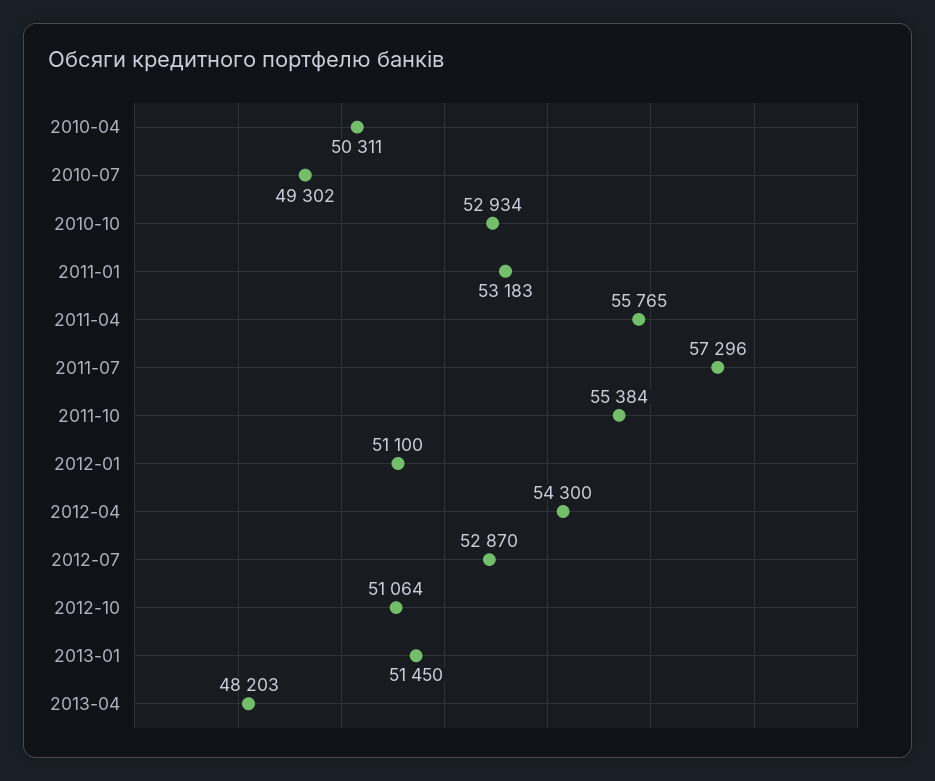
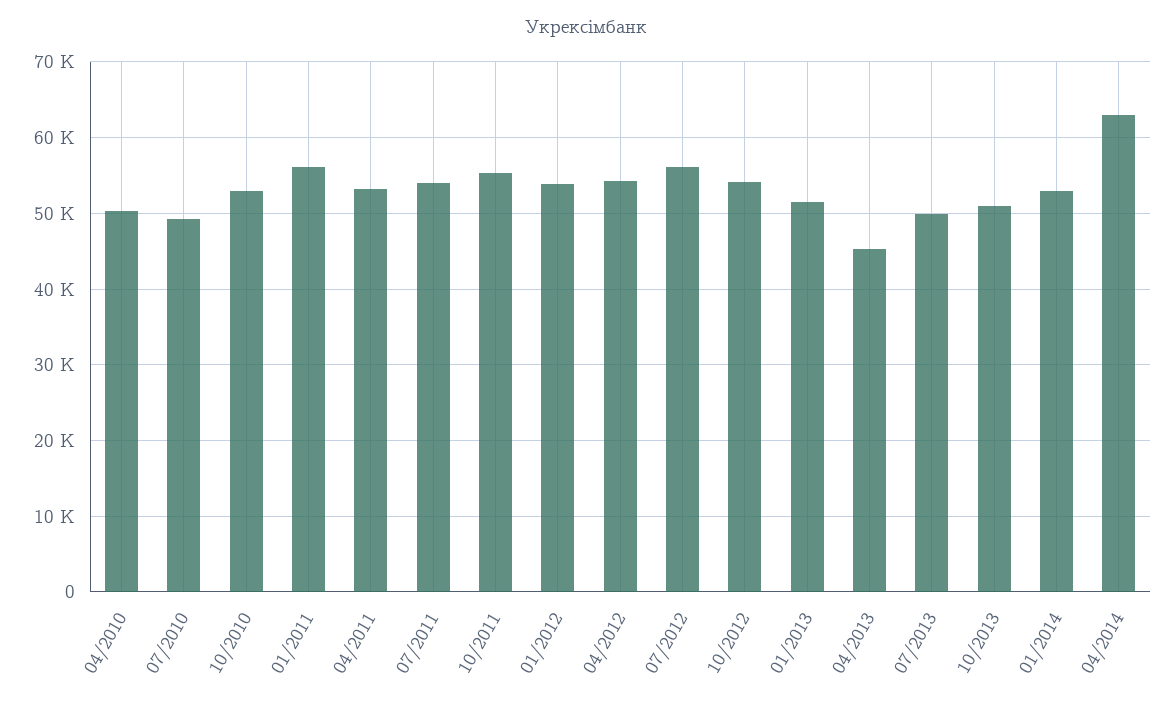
2011-01: 53183 -> 56000
2011-04: 55765 -> 53000
2011-07: 57296 -> 54000
2012-01: 51100 -> 54000
2012-07: 52870 -> 56000
2012-10: 51064 -> 54000
2013-04: 48203 -> 45000
07/2013: none -> 50000
10/2013: none -> 51000
01/2014: none -> 53000
04/2014: none -> 63000

